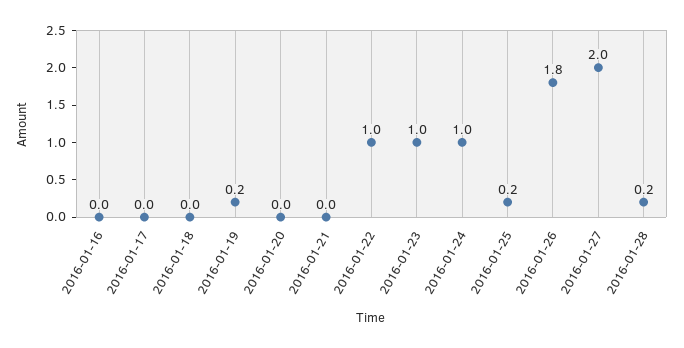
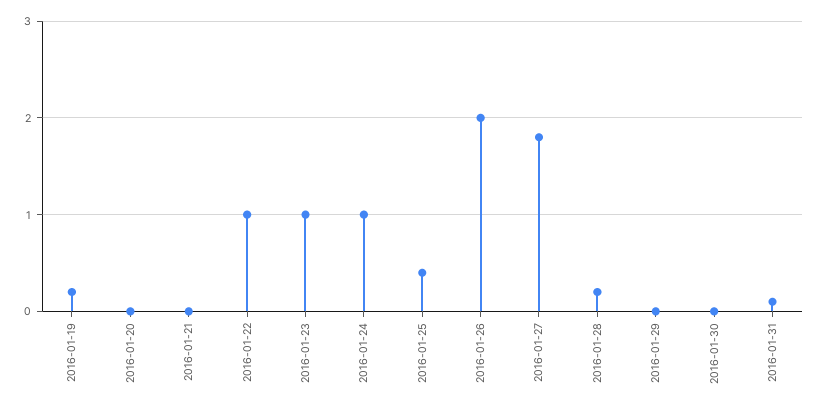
2016-01-16: 0 -> none
2016-01-17: 0 -> none
2016-01-18: 0 -> none
2016-01-25: 0.2 -> 0.4
2016-01-26: 1.8 -> 2
2016-01-27: 2 -> 1.8
2016-01-29: none -> 0
2016-01-30: none -> 0
2016-01-31: none -> 0.1

